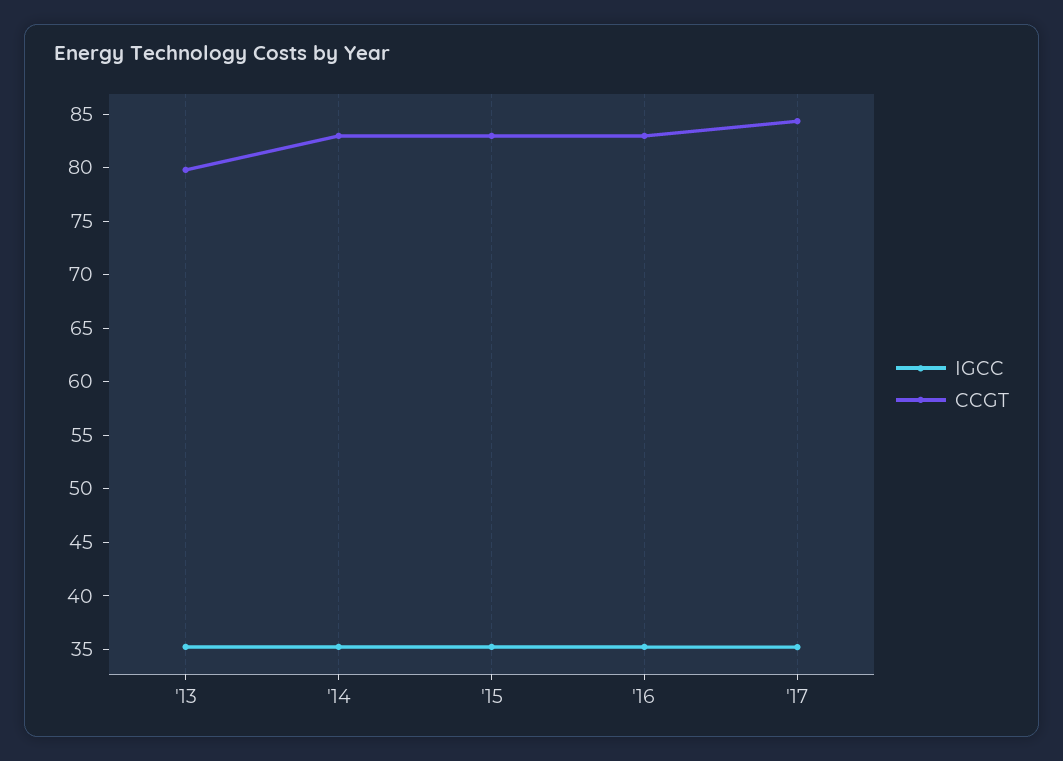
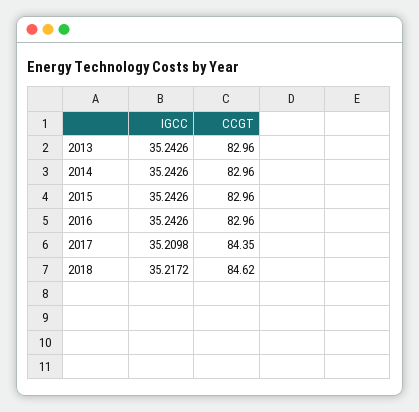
CCGT, '13: 80 -> 82.96
IGCC, 2018: none -> 35.2172
CCGT, 2018: none -> 84.62

